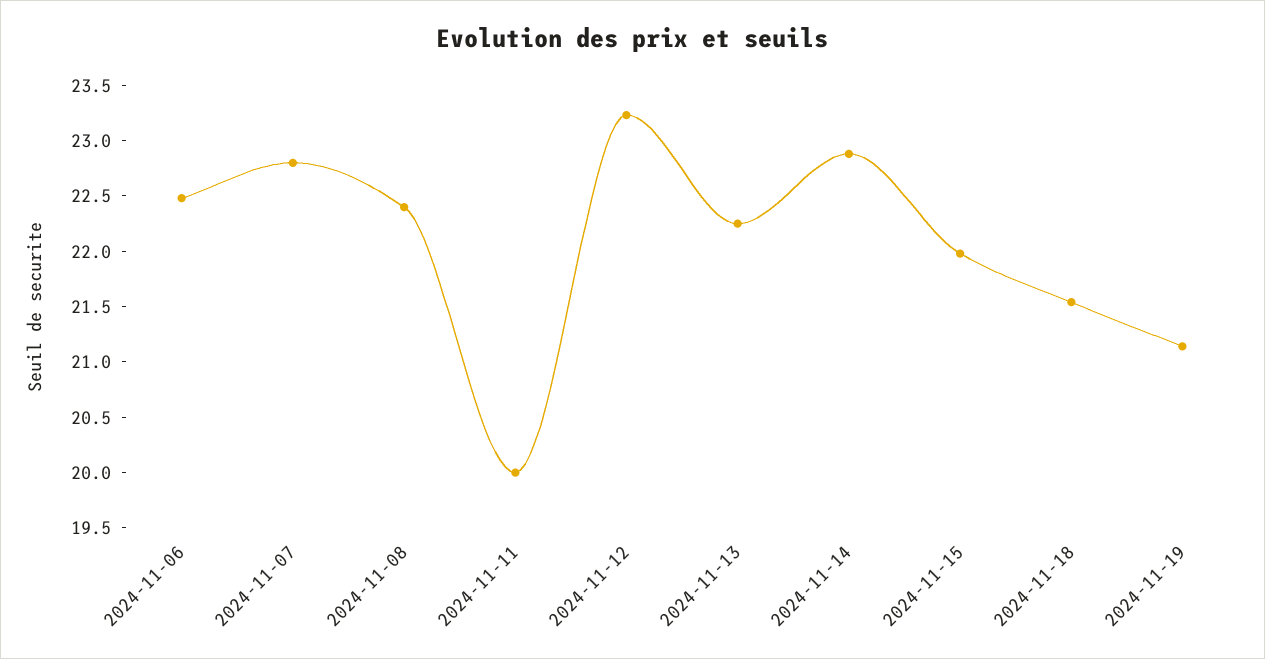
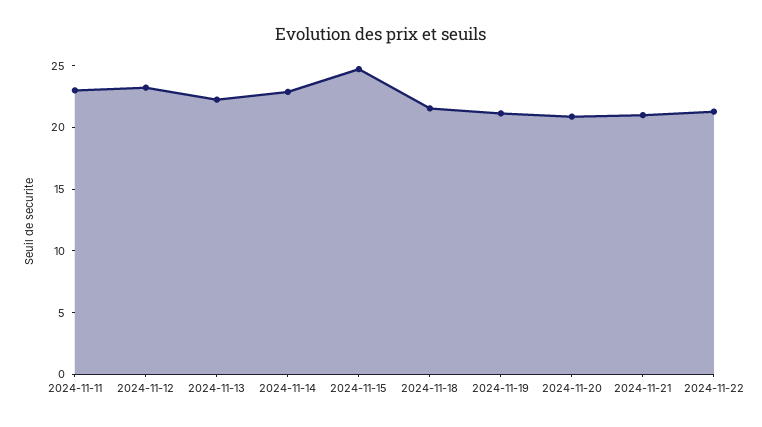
2024-11-06: 22.5 -> none
2024-11-07: 22.8 -> none
2024-11-08: 22.4 -> none
2024-11-11: 20 -> 23
2024-11-15: 22 -> 25
2024-11-20: none -> 21
2024-11-21: none -> 21
2024-11-22: none -> 21

